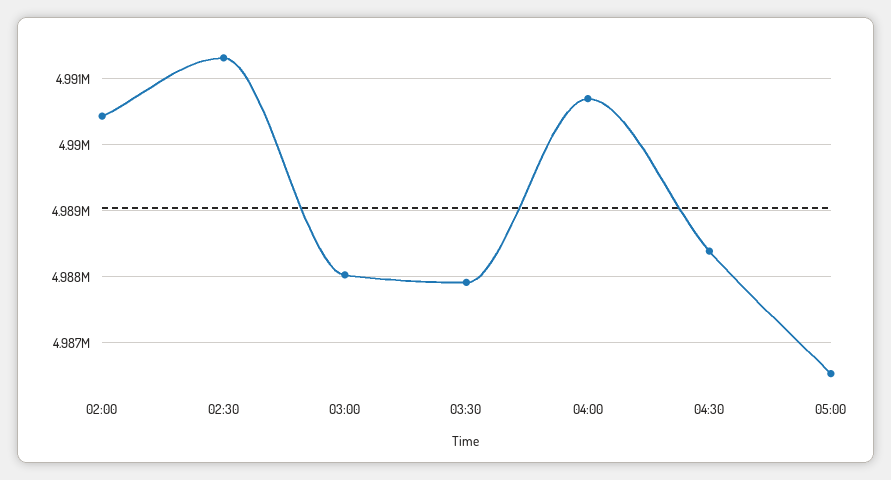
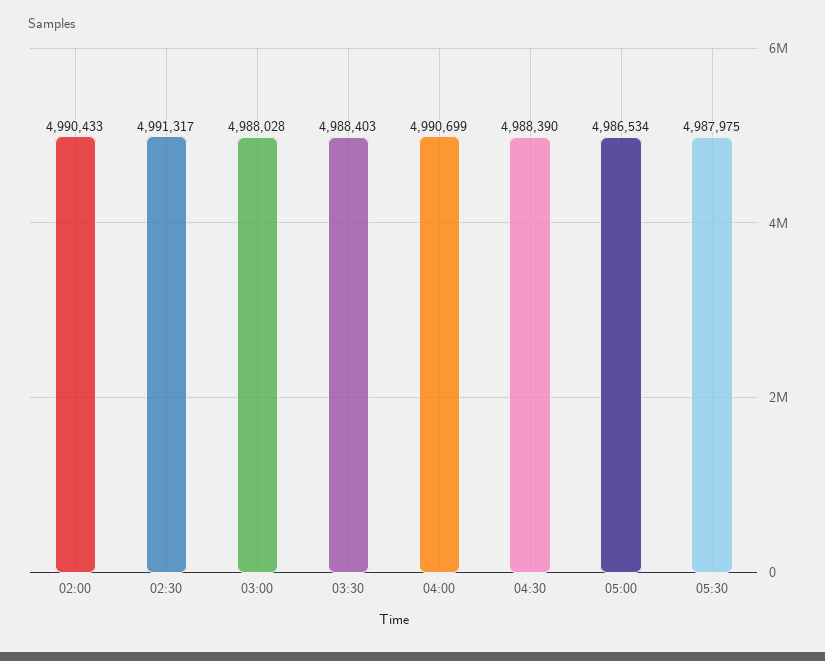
03:30: 4987900 -> 4988403
05:30: none -> 4987975

